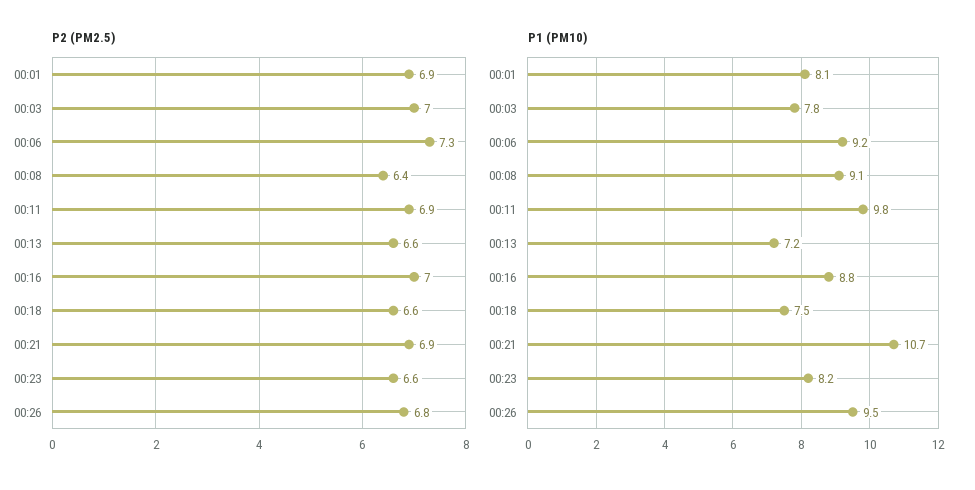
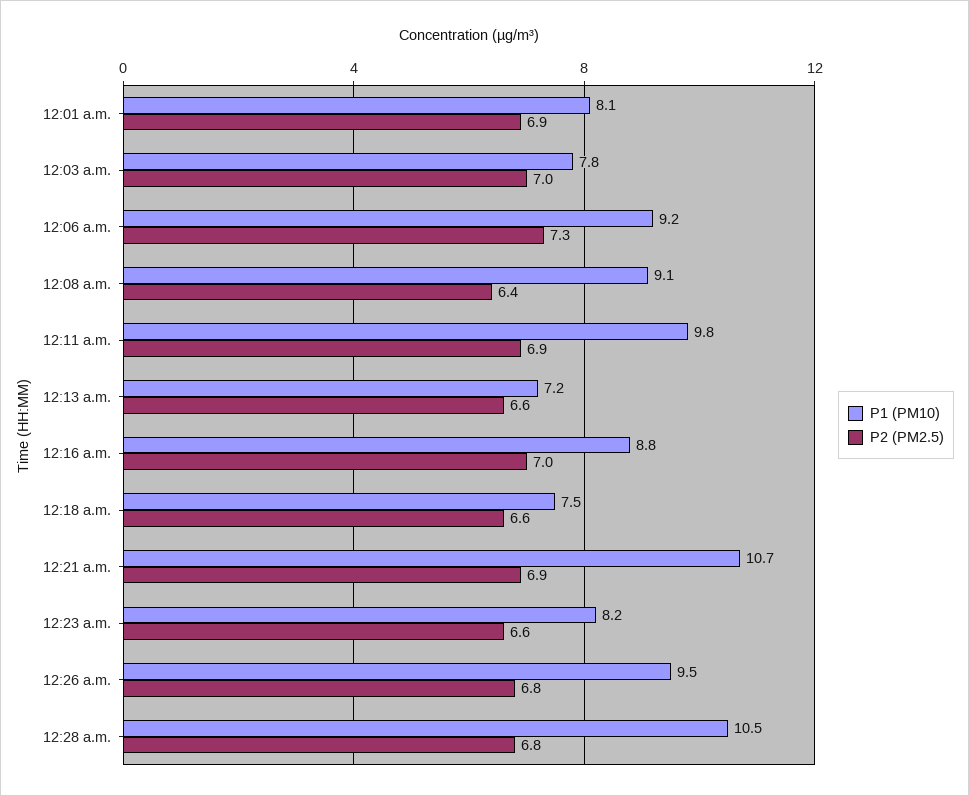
P1 (PM10), 12:28 a.m.: none -> 10.5
P2 (PM2.5), 12:28 a.m.: none -> 6.8

